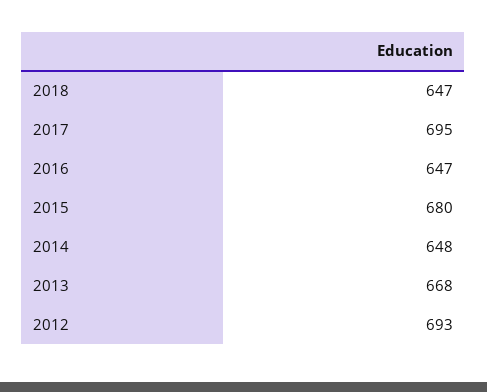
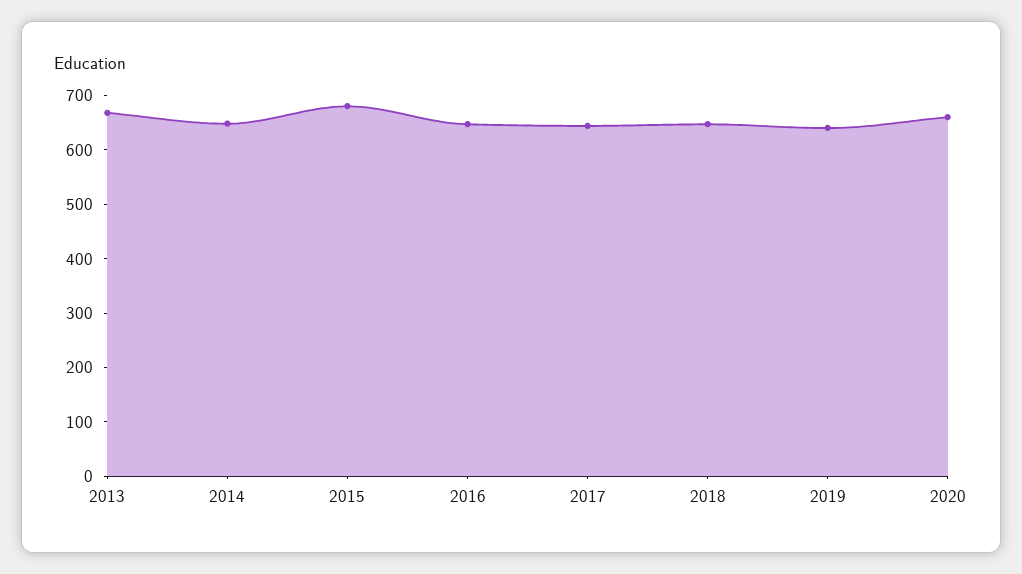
2017: 695 -> 640
2012: 693 -> none
2019: none -> 640
2020: none -> 660

